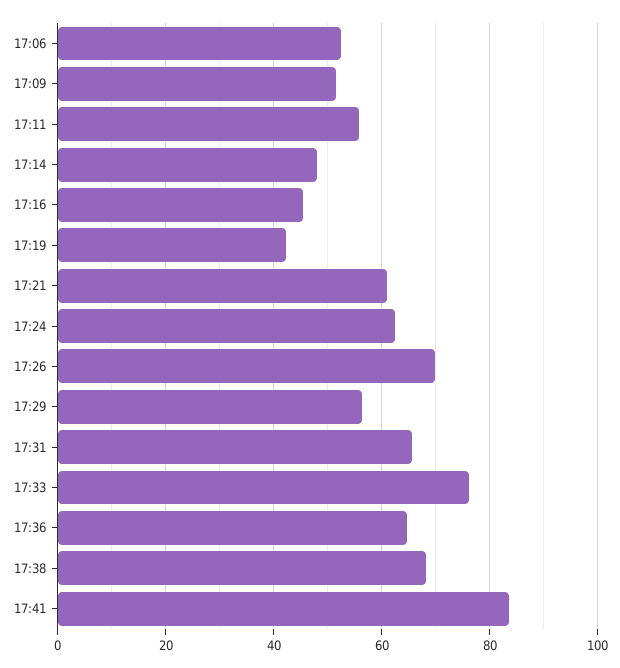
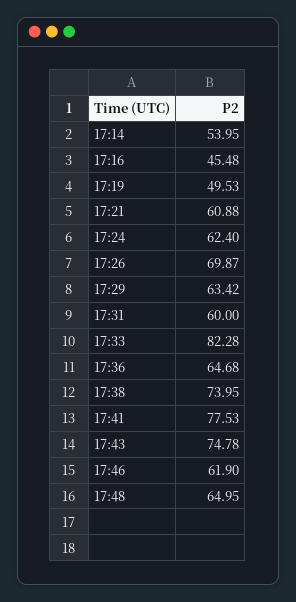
17:06: 52 -> none
17:09: 52 -> none
17:11: 56 -> none
17:14: 48 -> 53.95
17:19: 42 -> 49.53
17:29: 56 -> 63.42
17:31: 66 -> 60
17:33: 76 -> 82.28
17:38: 68 -> 73.95
17:41: 84 -> 77.53
17:43: none -> 74.78
17:46: none -> 61.9
17:48: none -> 64.95

